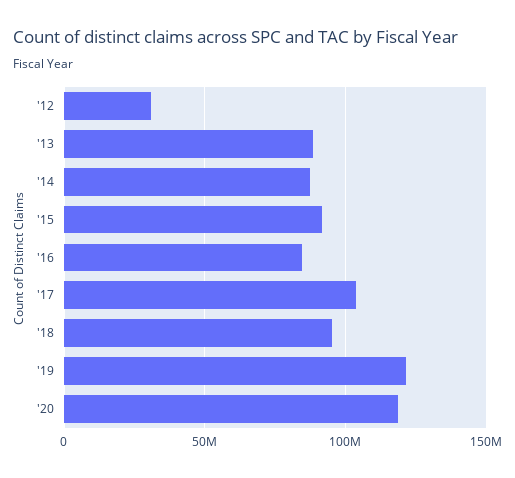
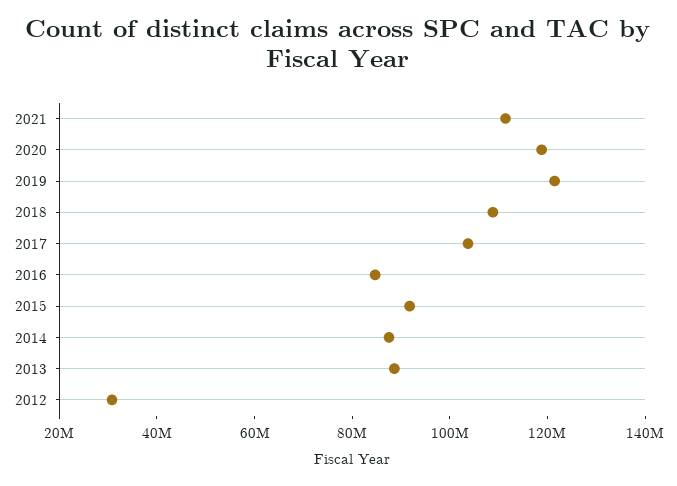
'18: 95000000 -> 110000000
2021: none -> 110000000

